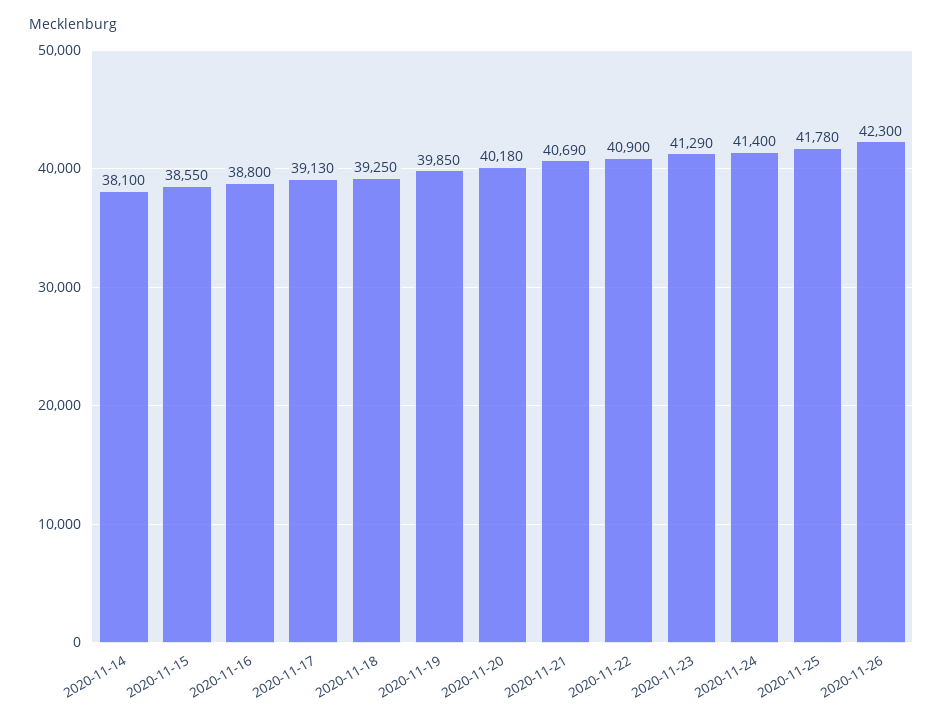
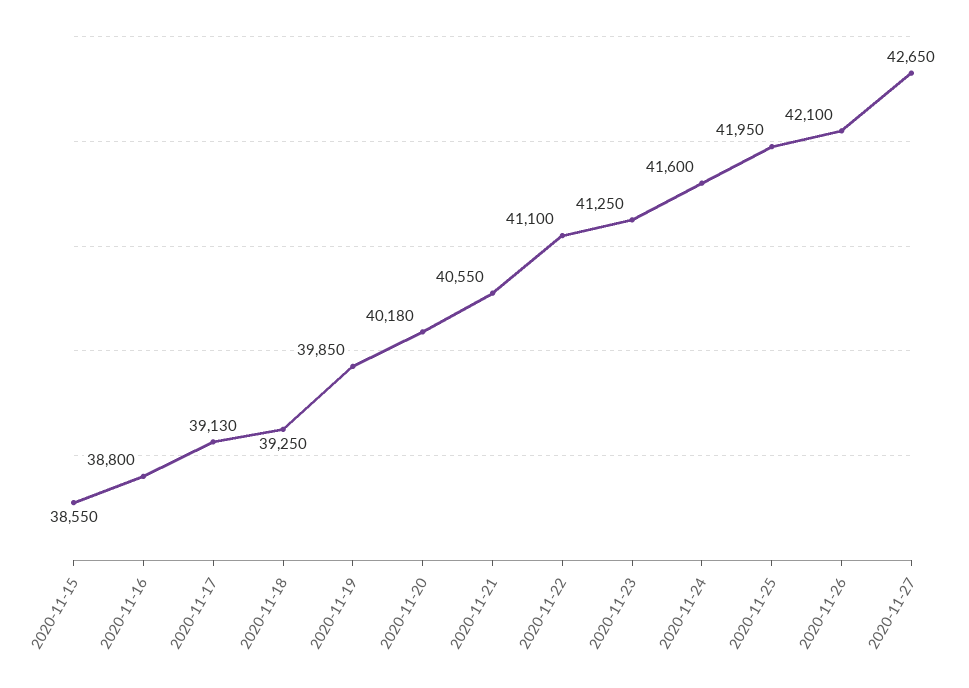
2020-11-14: 38100 -> none
2020-11-21: 40690 -> 40550
2020-11-22: 40900 -> 41100
2020-11-23: 41290 -> 41250
2020-11-24: 41400 -> 41600
2020-11-25: 41780 -> 41950
2020-11-26: 42300 -> 42100
2020-11-27: none -> 42650

